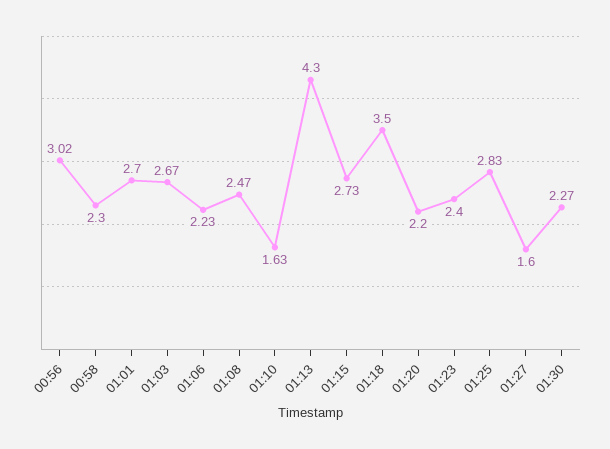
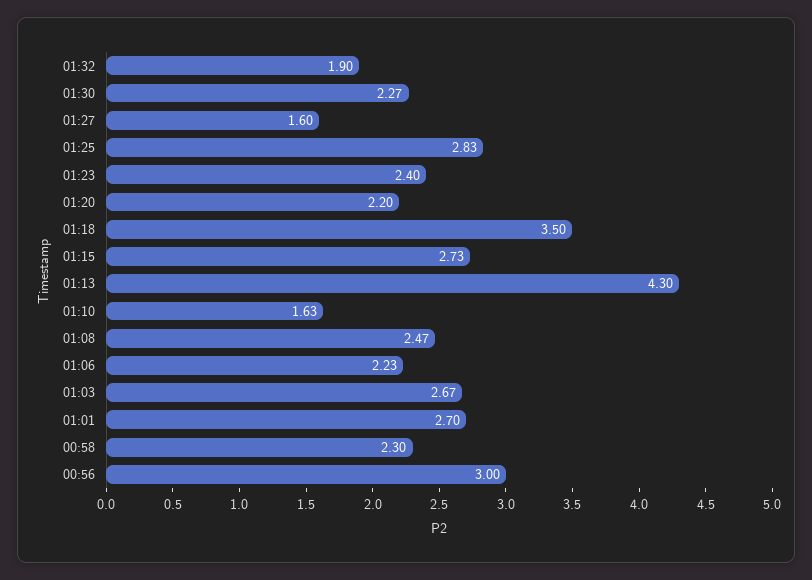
00:56: 3.02 -> 3
01:32: none -> 1.9

